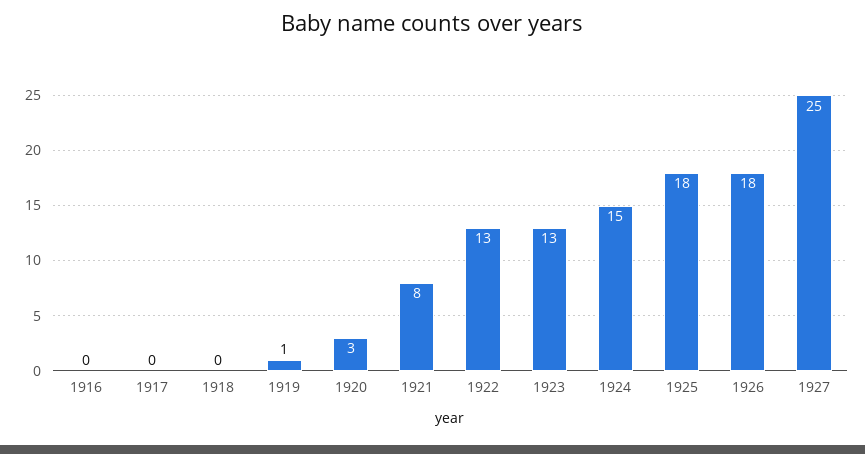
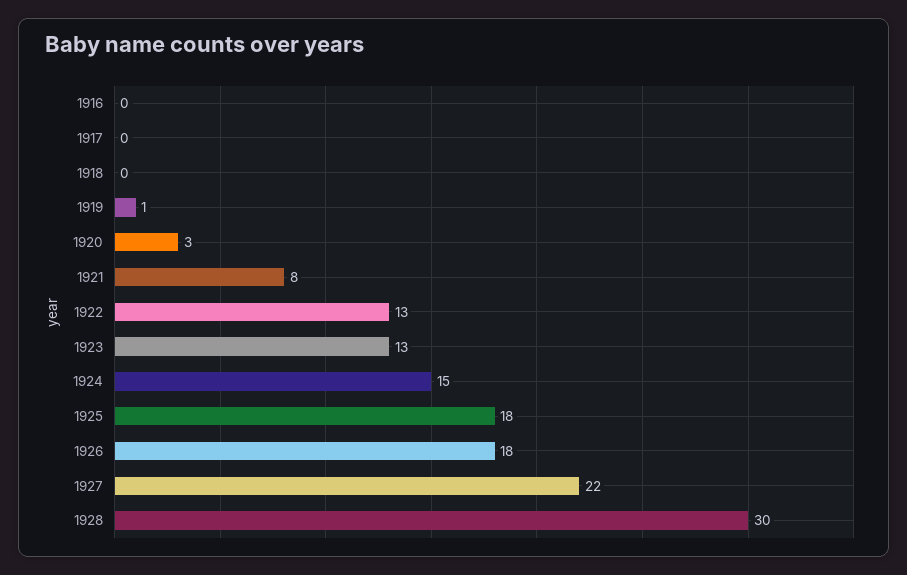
1927: 25 -> 22
1928: none -> 30

